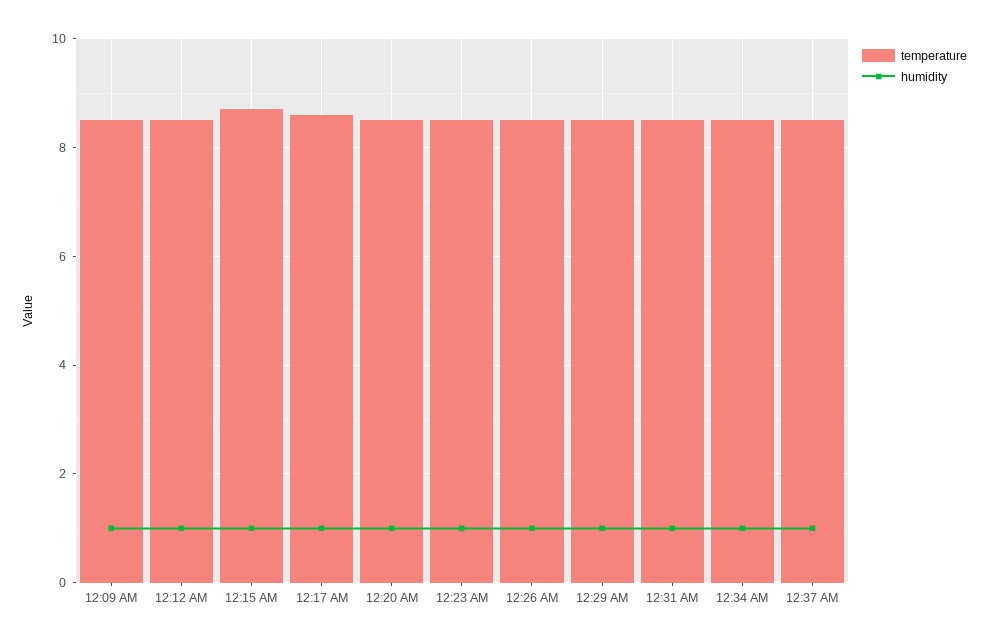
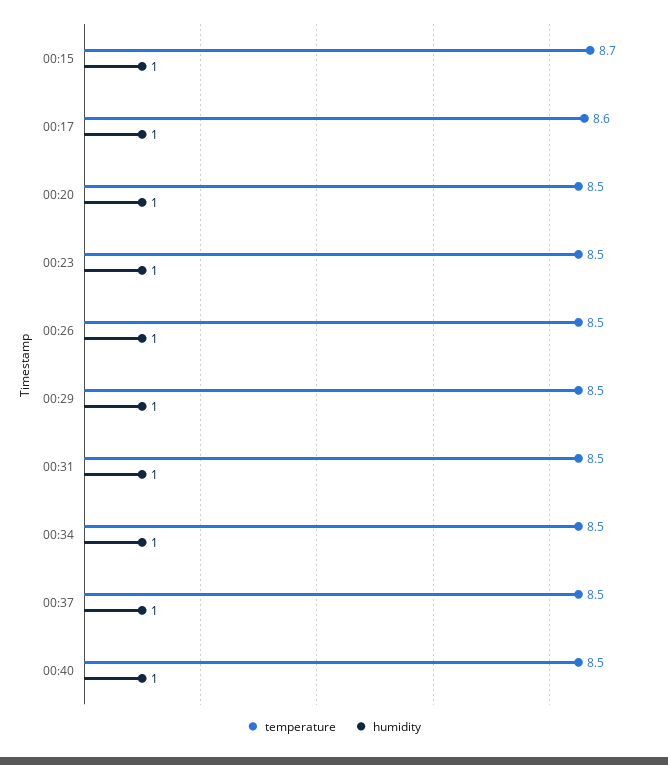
temperature, 12:09 AM: 8.5 -> none
humidity, 12:09 AM: 1 -> none
temperature, 12:12 AM: 8.5 -> none
humidity, 12:12 AM: 1 -> none
temperature, 00:40: none -> 8.5
humidity, 00:40: none -> 1

